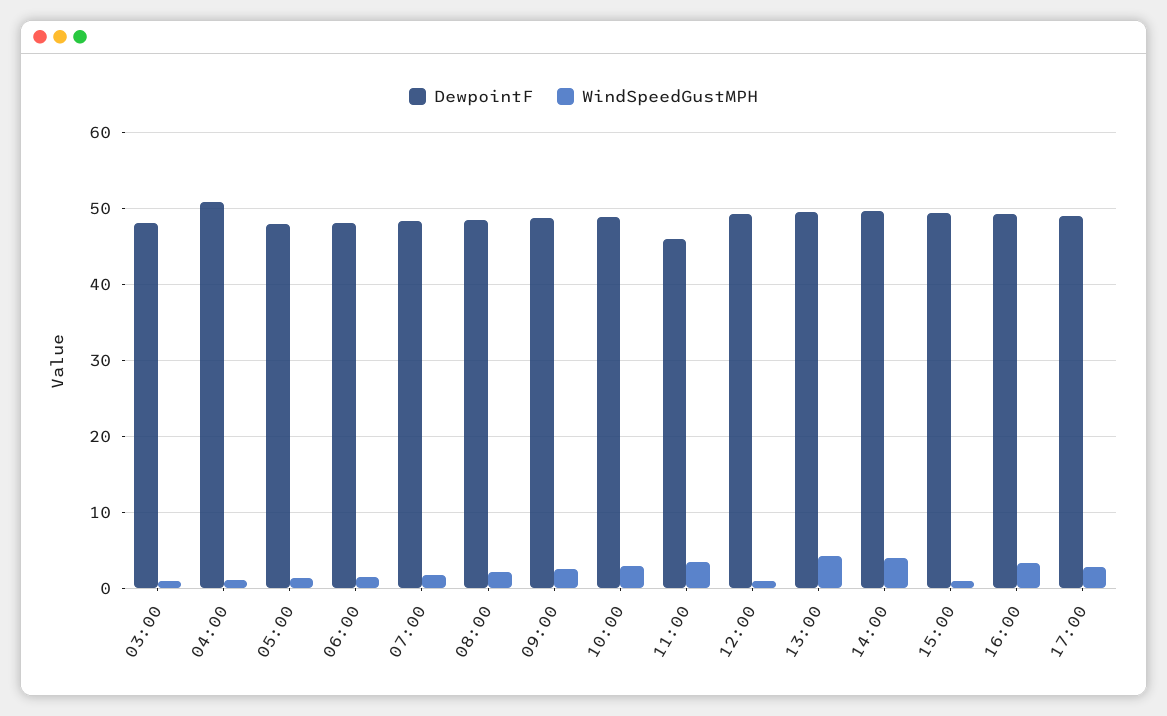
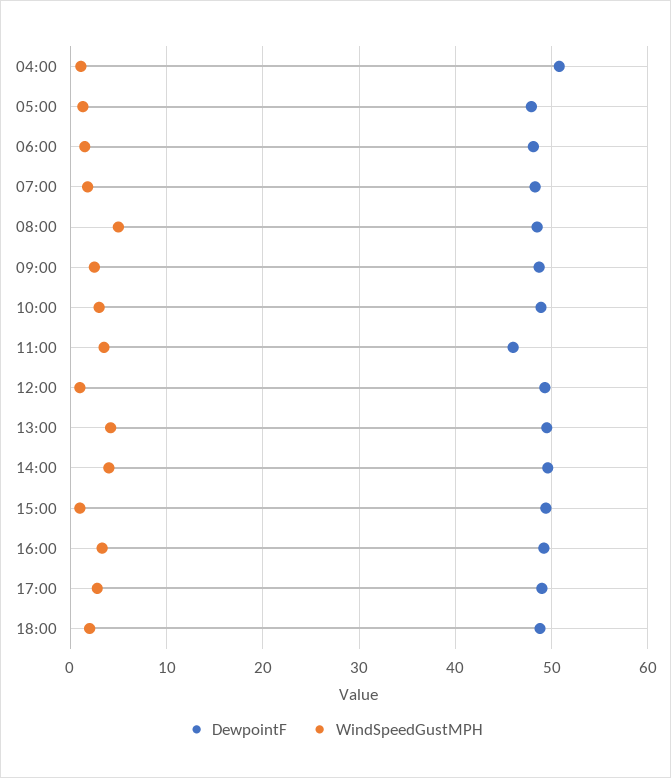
DewpointF, 03:00: 48 -> none
WindSpeedGustMPH, 03:00: 1 -> none
WindSpeedGustMPH, 08:00: 2 -> 5
DewpointF, 18:00: none -> 49
WindSpeedGustMPH, 18:00: none -> 2

